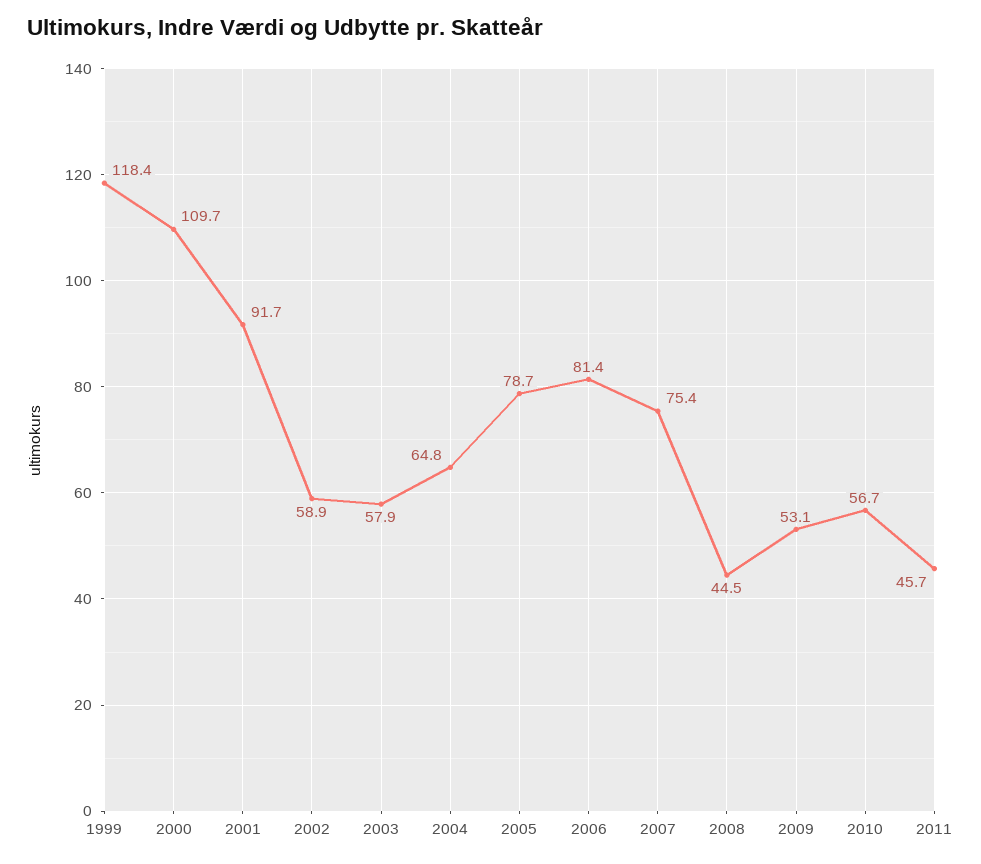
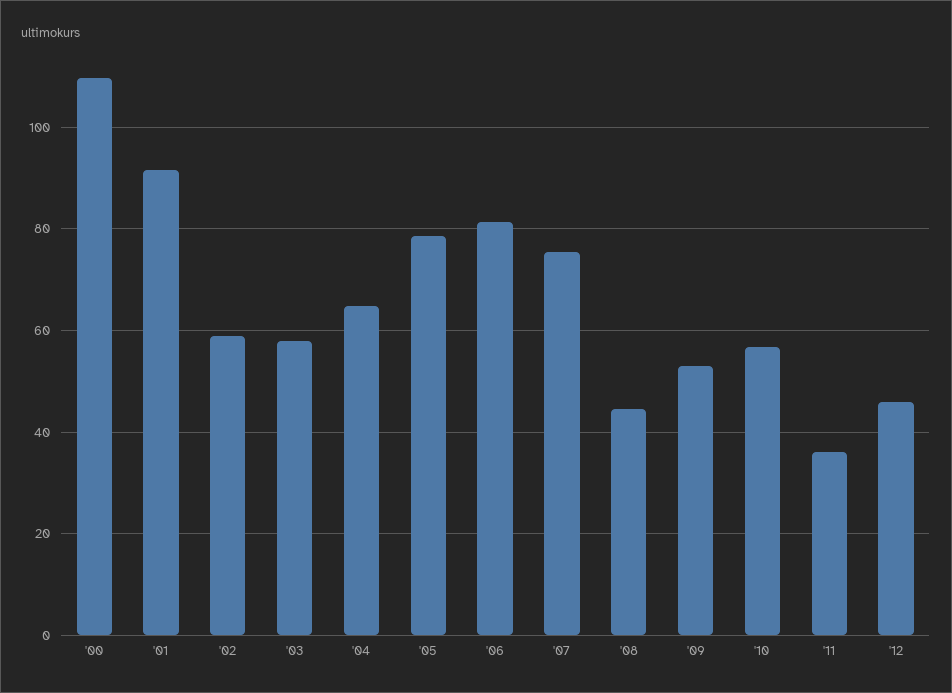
1999: 118.4 -> none
2011: 45.7 -> 36
'12: none -> 46

